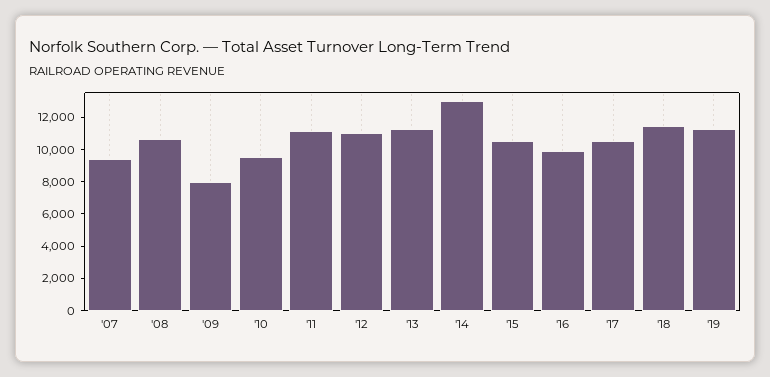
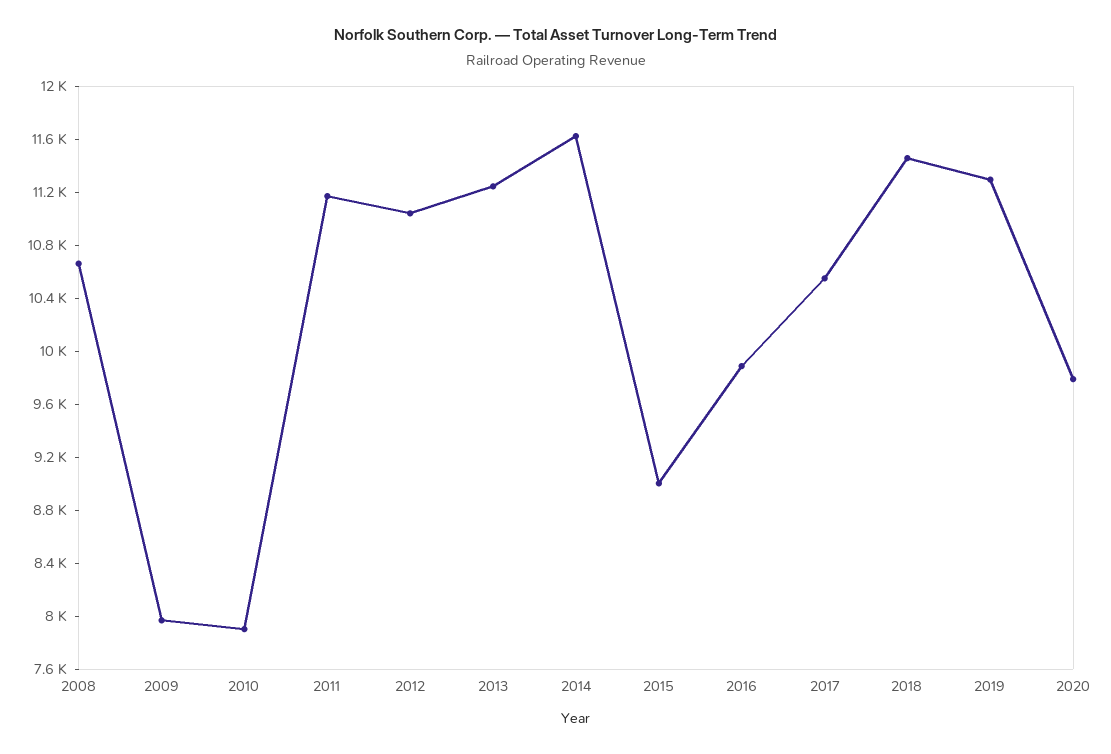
'07: 9500 -> none
'10: 9500 -> 7900
'14: 13000 -> 11600
'15: 10500 -> 9000
2020: none -> 9800

